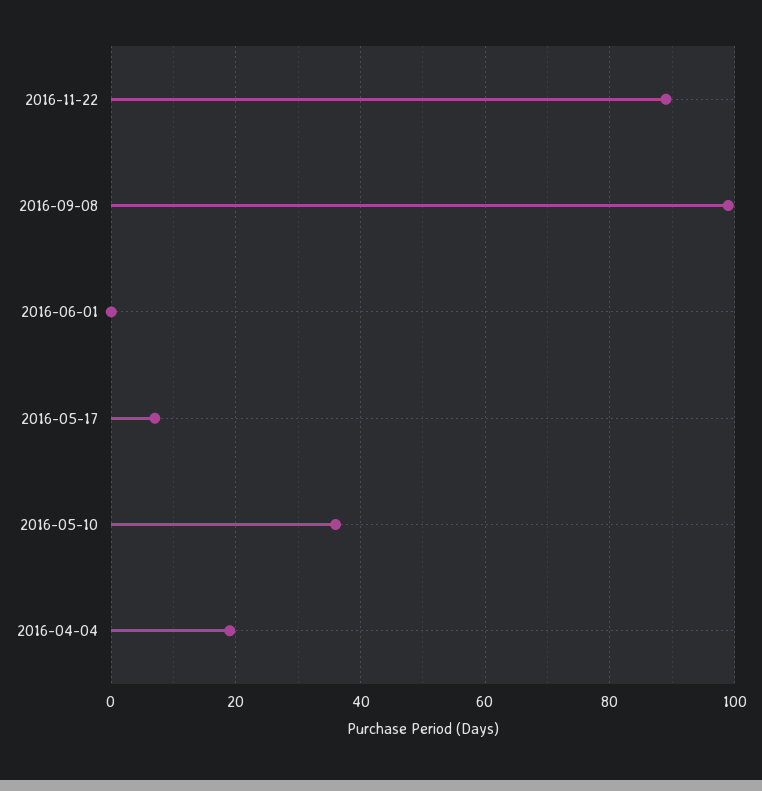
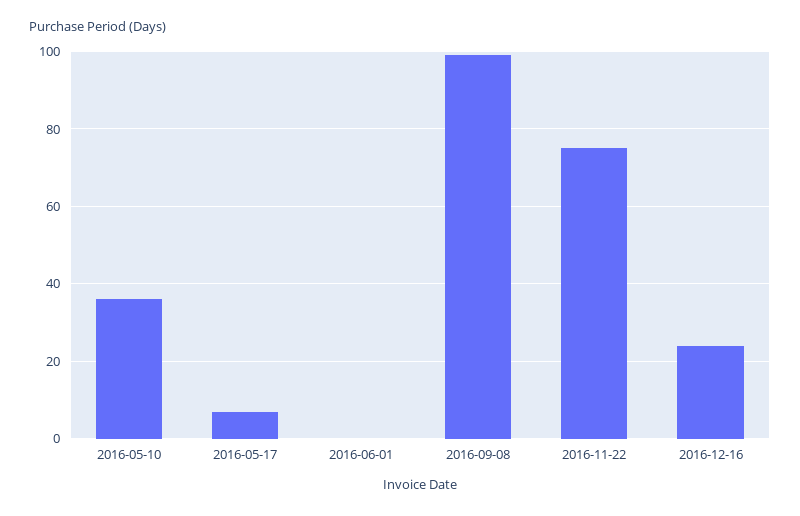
2016-11-22: 90 -> 75
2016-04-04: 20 -> none
2016-12-16: none -> 25

